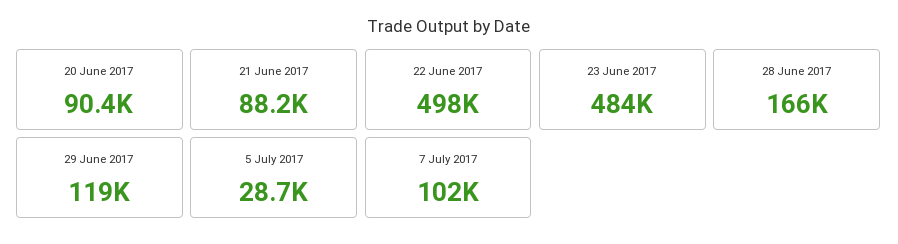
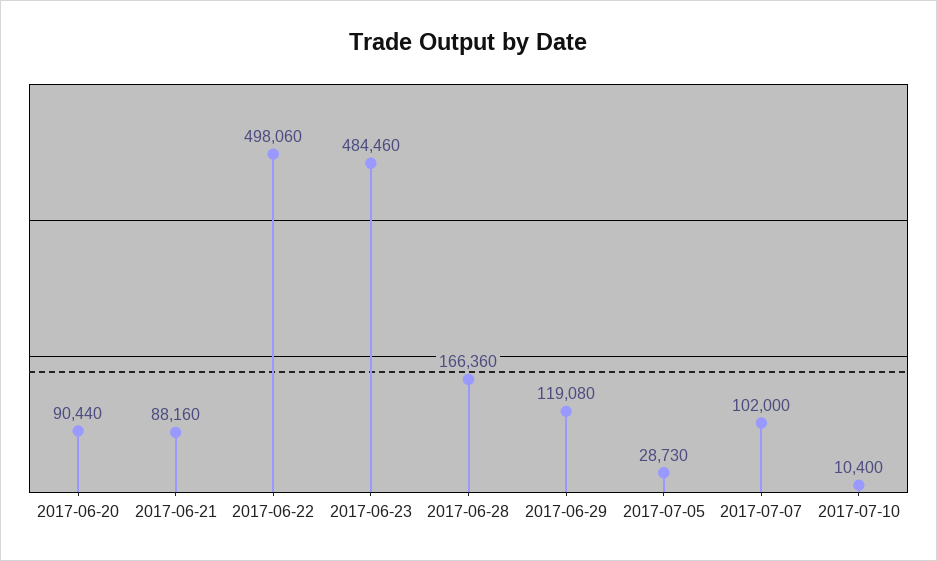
2017-07-10: none -> 10400

